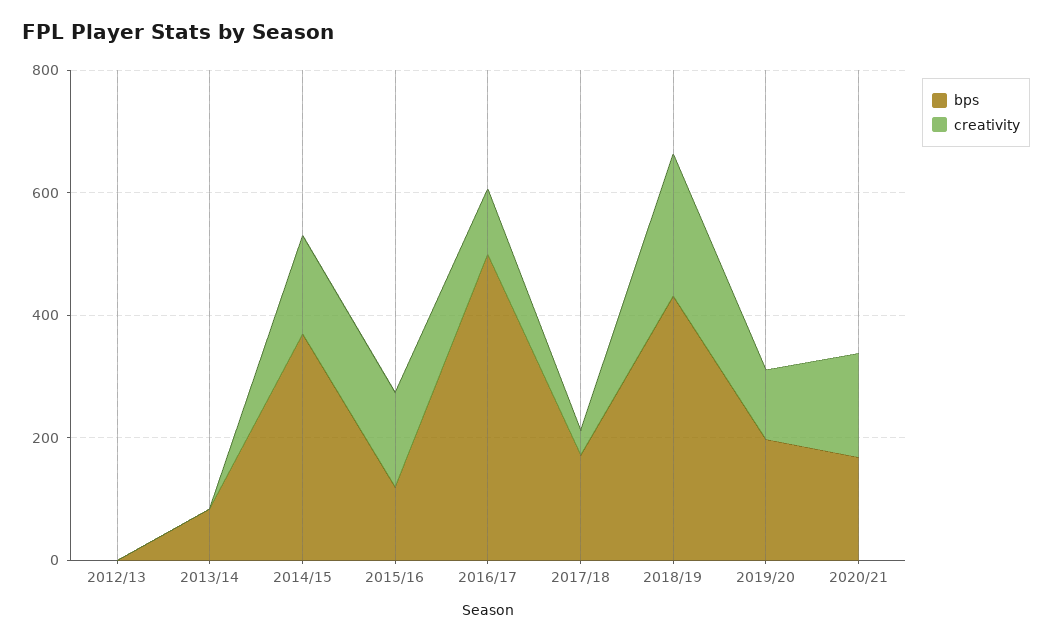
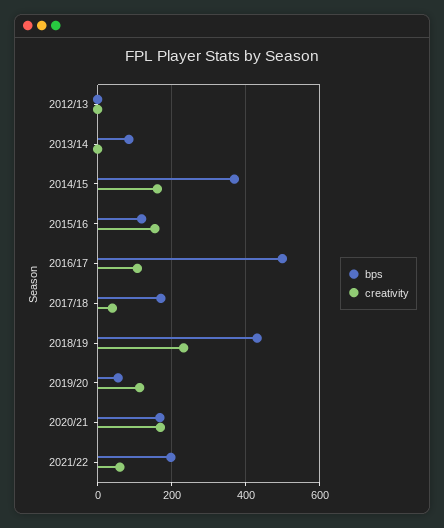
bps, 2019/20: 200 -> 60
bps, 2021/22: none -> 200
creativity, 2021/22: none -> 60

